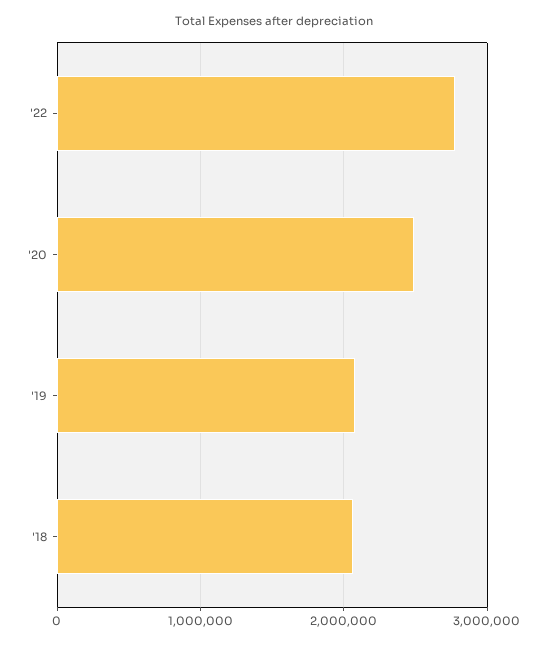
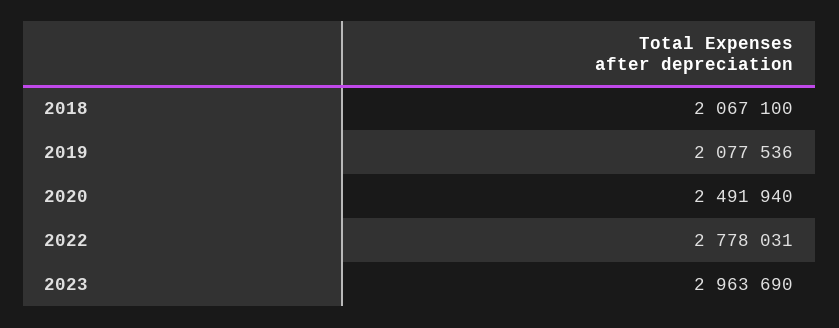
2023: none -> 2963690

